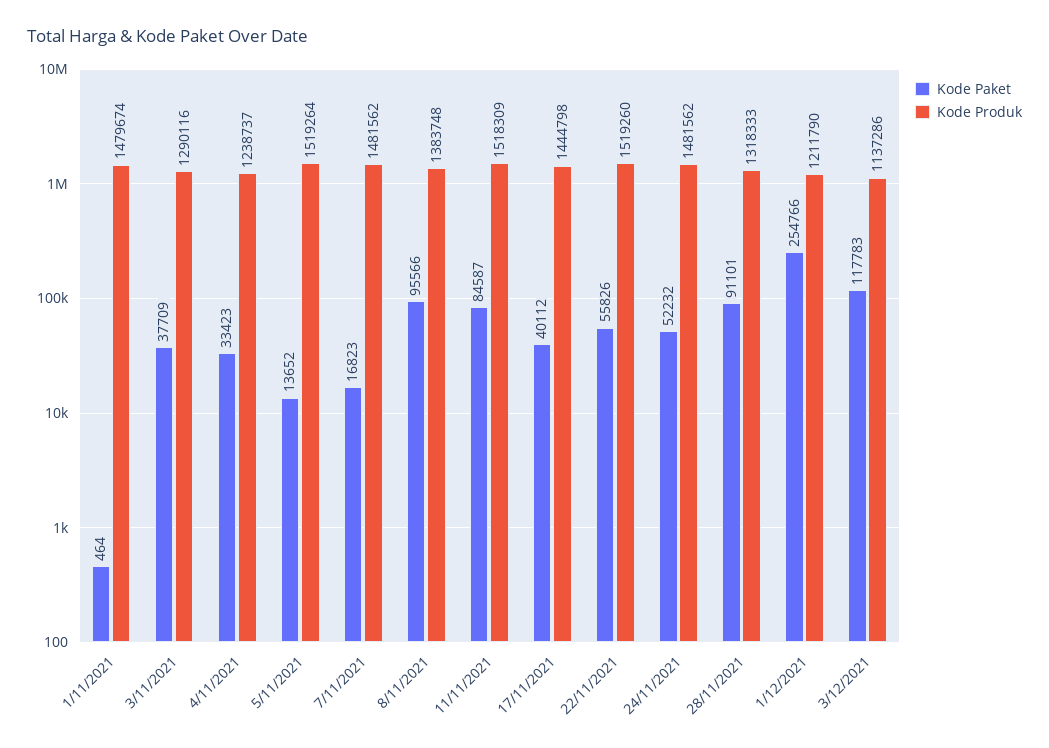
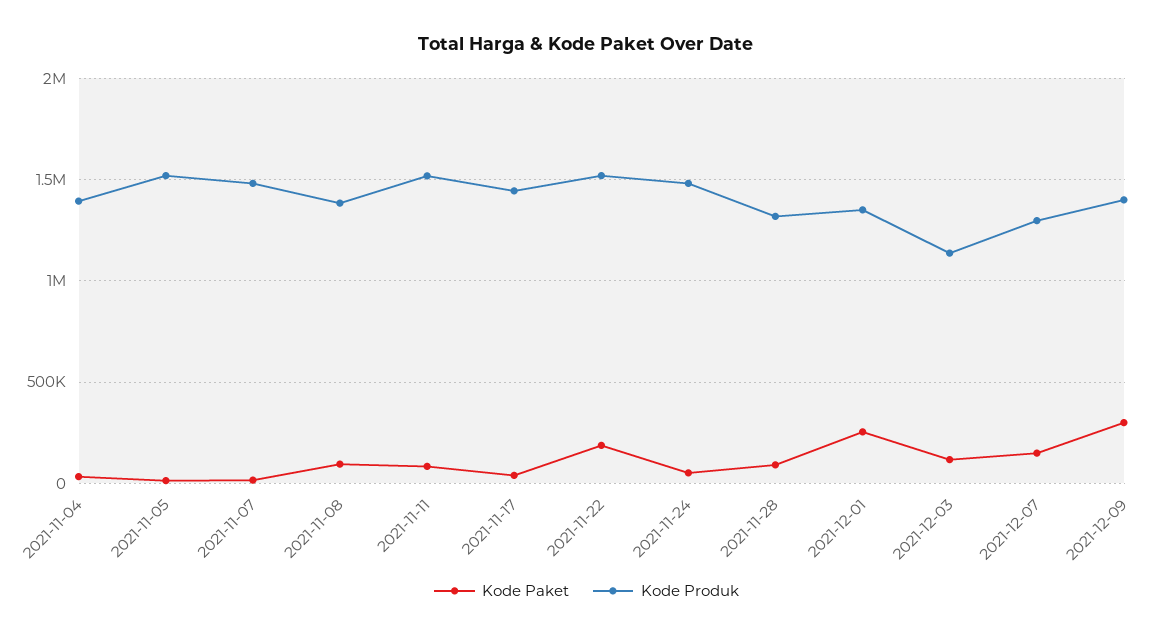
Kode Paket, 1/11/2021: 464 -> none
Kode Produk, 1/11/2021: 1479674 -> none
Kode Paket, 3/11/2021: 37709 -> none
Kode Produk, 3/11/2021: 1290116 -> none
Kode Produk, 4/11/2021: 1238737 -> 1400000
Kode Paket, 22/11/2021: 55826 -> 200000
Kode Produk, 1/12/2021: 1211790 -> 1350000
Kode Paket, 2021-12-07: none -> 150000
Kode Produk, 2021-12-07: none -> 1300000
Kode Paket, 2021-12-09: none -> 300000
Kode Produk, 2021-12-09: none -> 1400000

